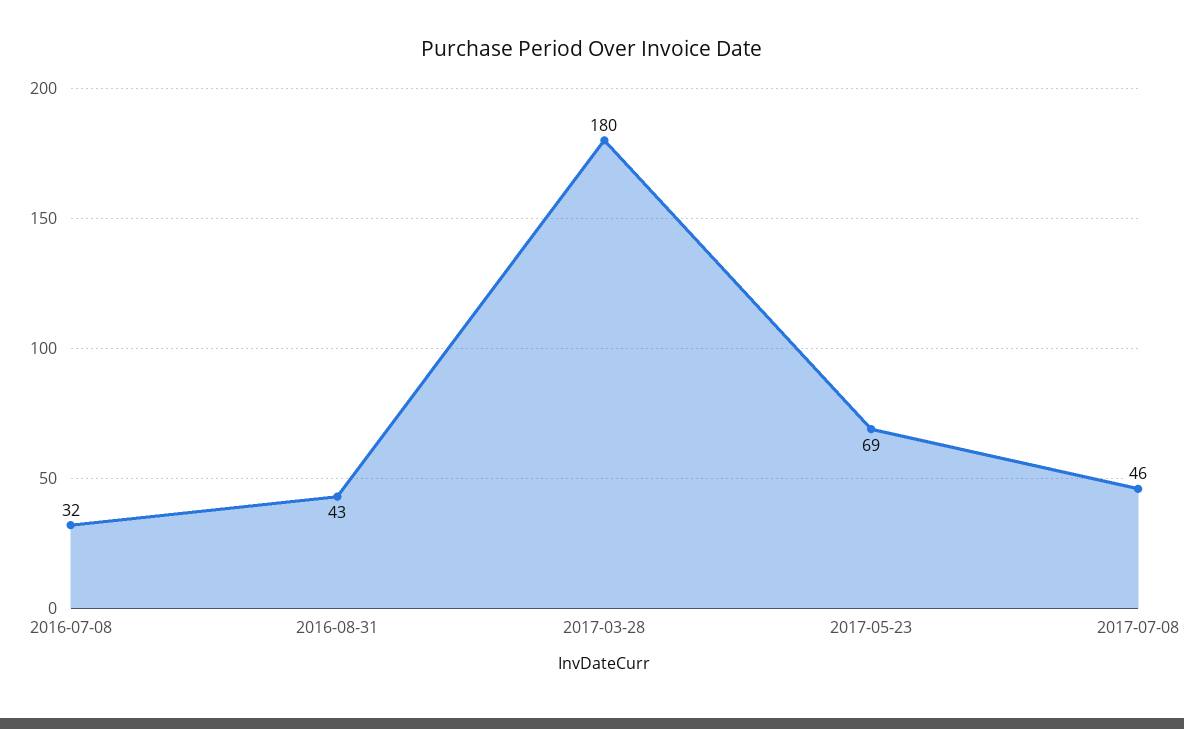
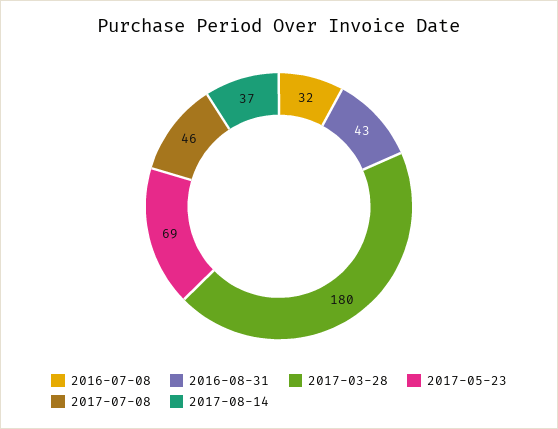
2017-08-14: none -> 37

